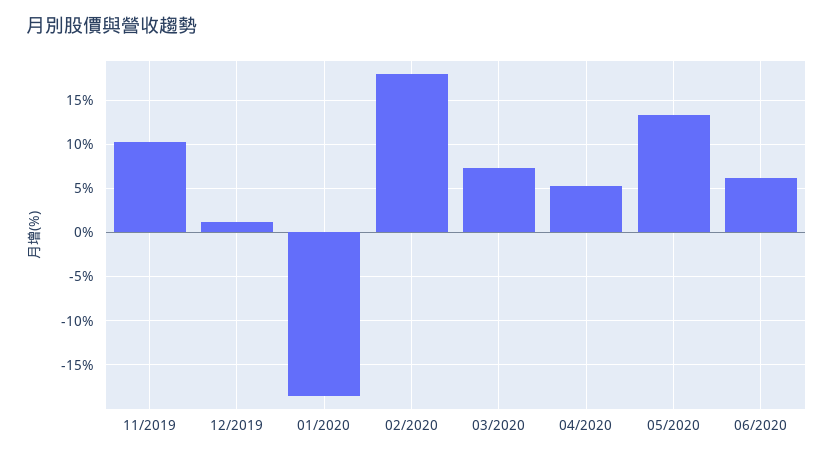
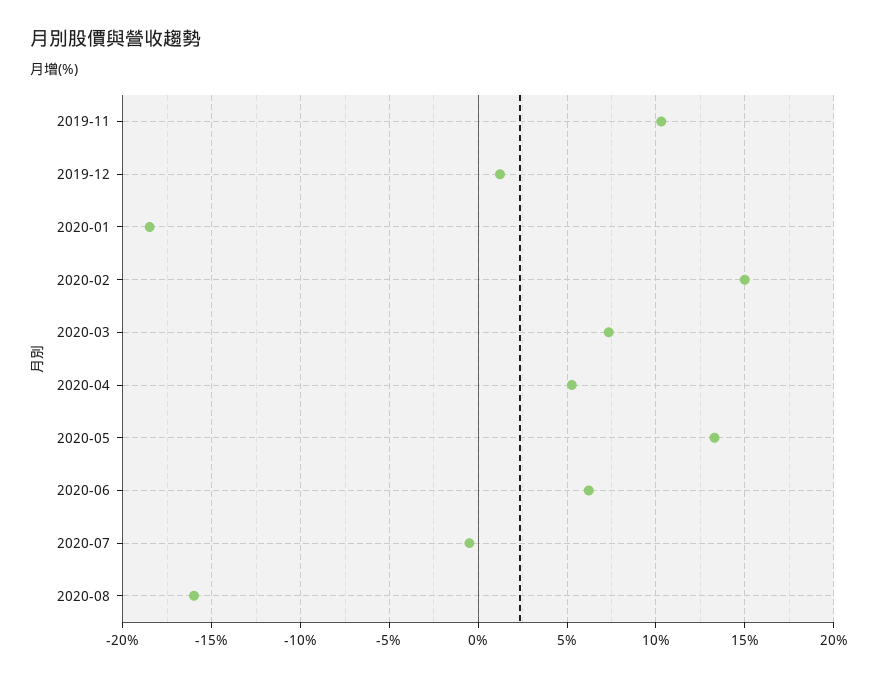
02/2020: 18 -> 15
2020-07: none -> -0.5
2020-08: none -> -16

